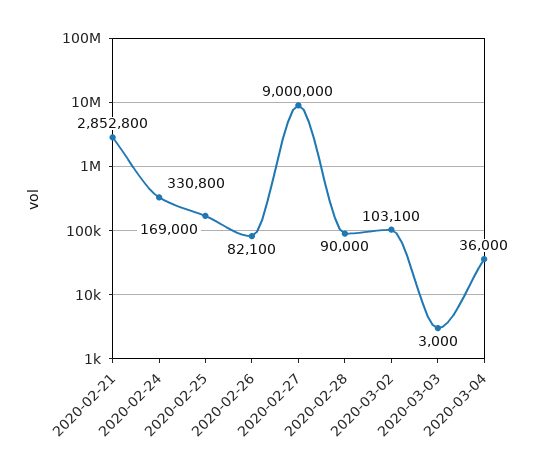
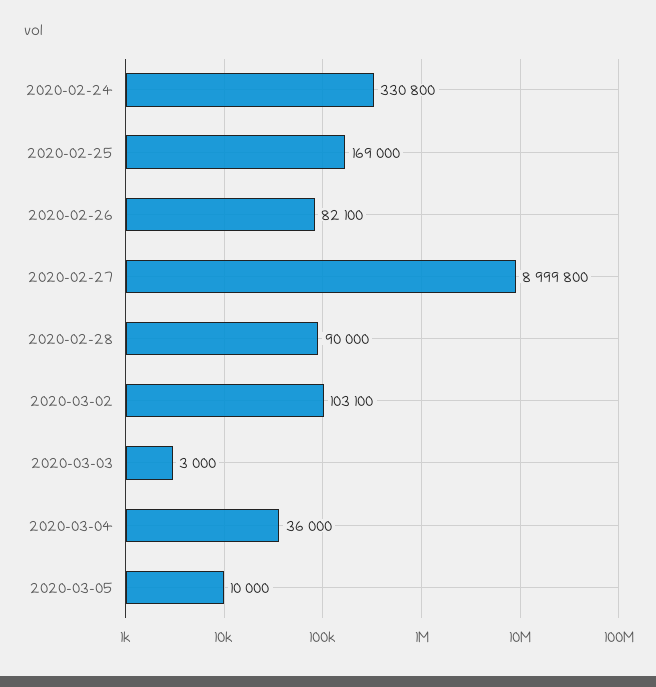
2020-02-21: 2852800 -> none
2020-02-27: 9000000 -> 8999800
2020-03-05: none -> 10000

